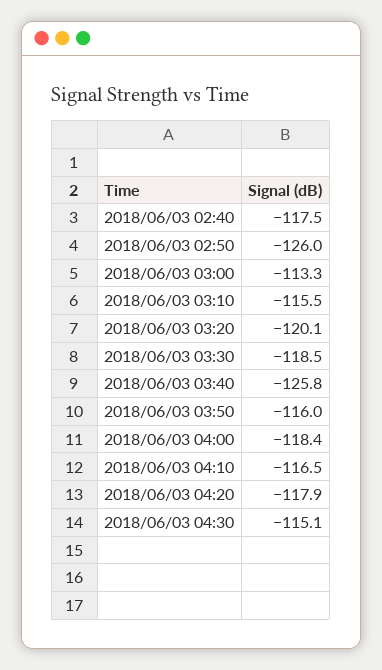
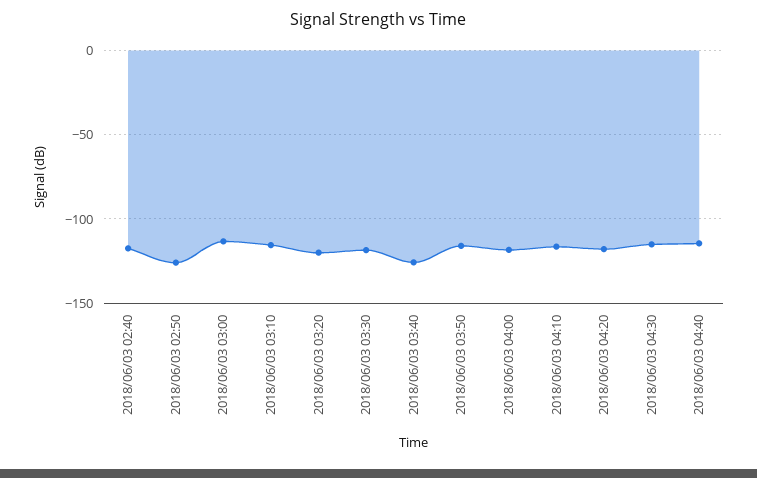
2018/06/03 04:40: none -> -115

